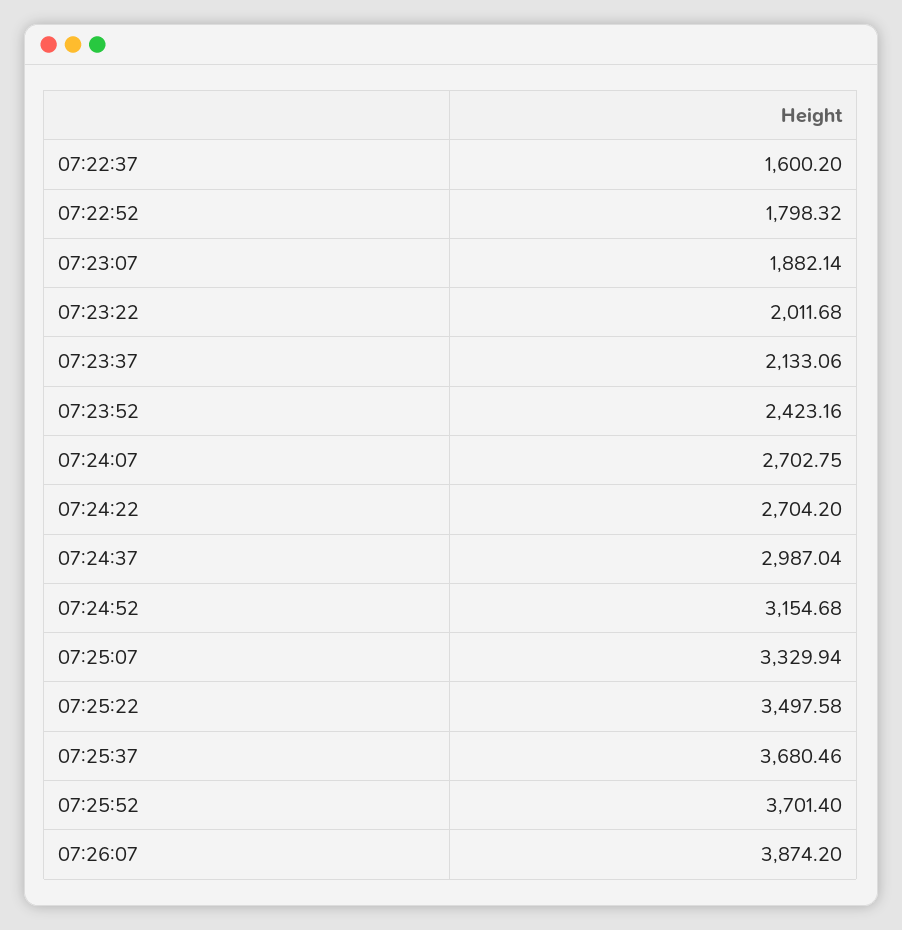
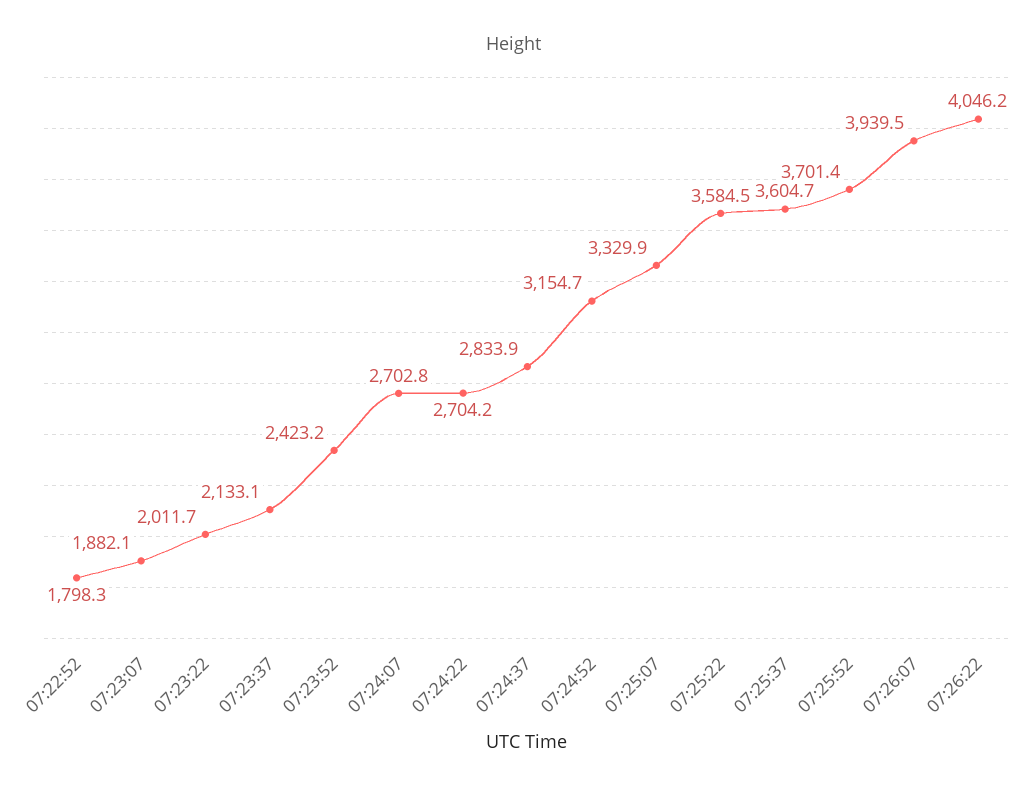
07:22:37: 1600.2 -> none
07:24:37: 2987.04 -> 2833.9
07:25:22: 3497.58 -> 3584.5
07:25:37: 3680.46 -> 3604.7
07:26:07: 3874.2 -> 3939.5
07:26:22: none -> 4046.2

